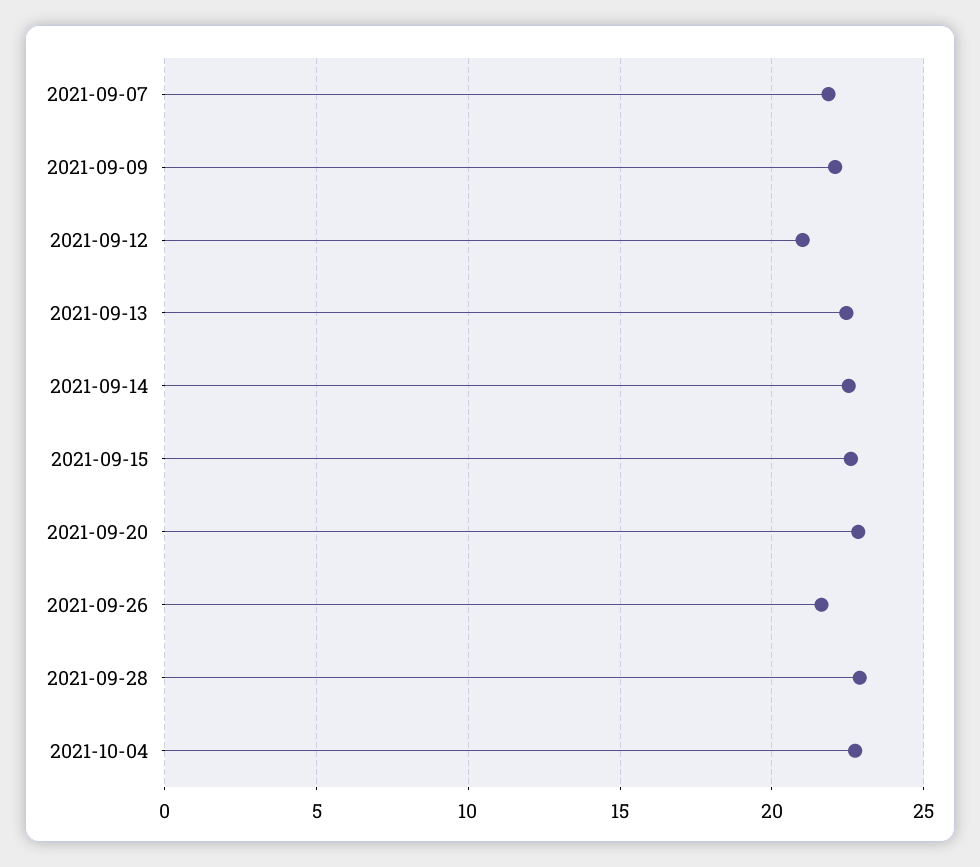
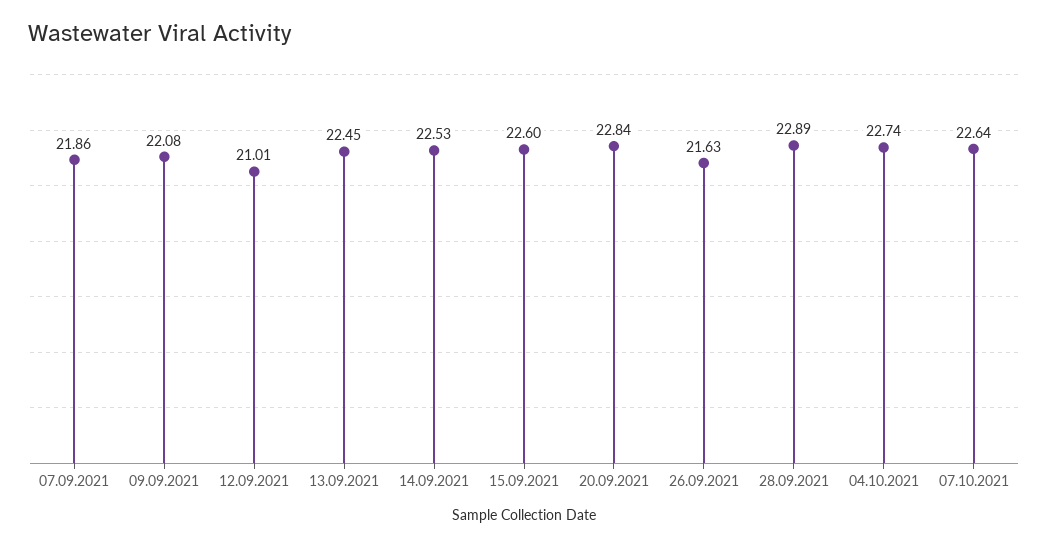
07.10.2021: none -> 22.64

